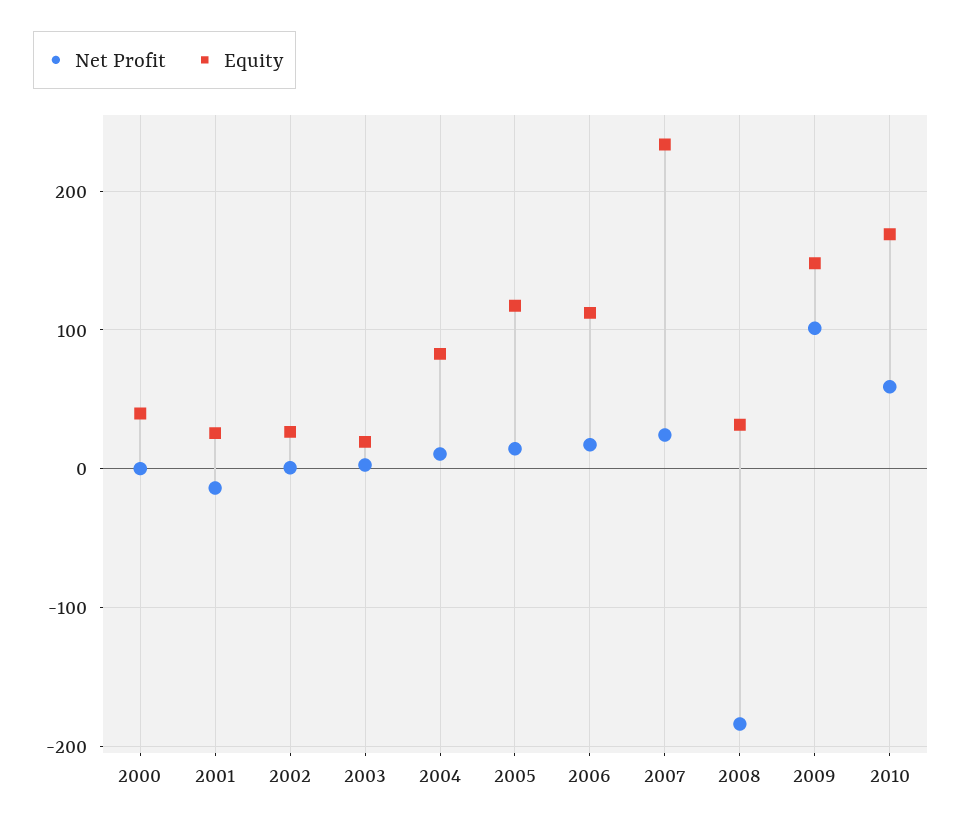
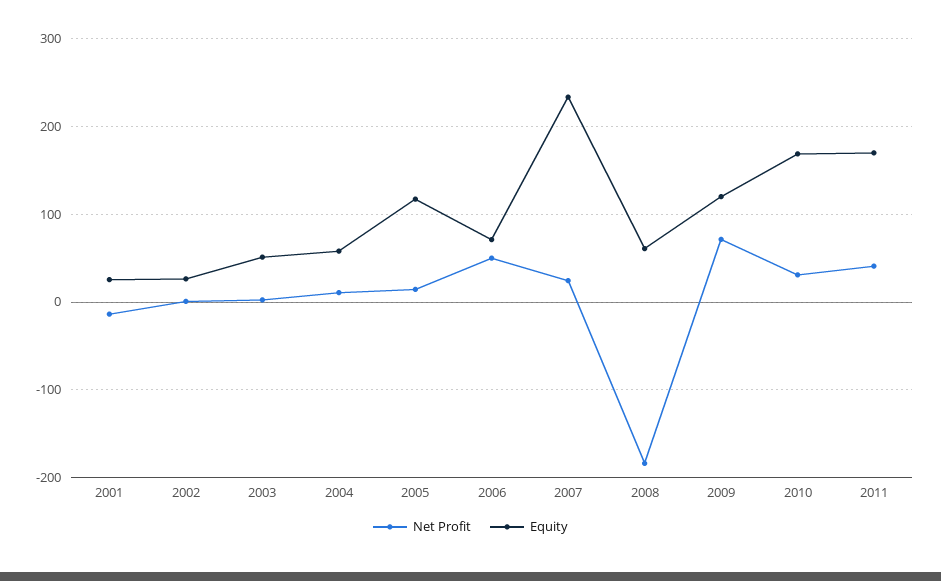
Net Profit, 2000: 0 -> none
Equity, 2000: 40 -> none
Equity, 2003: 20 -> 50
Equity, 2004: 80 -> 60
Net Profit, 2006: 20 -> 50
Equity, 2006: 110 -> 70
Equity, 2008: 30 -> 60
Net Profit, 2009: 100 -> 70
Equity, 2009: 150 -> 120
Net Profit, 2010: 60 -> 30
Net Profit, 2011: none -> 40
Equity, 2011: none -> 170

